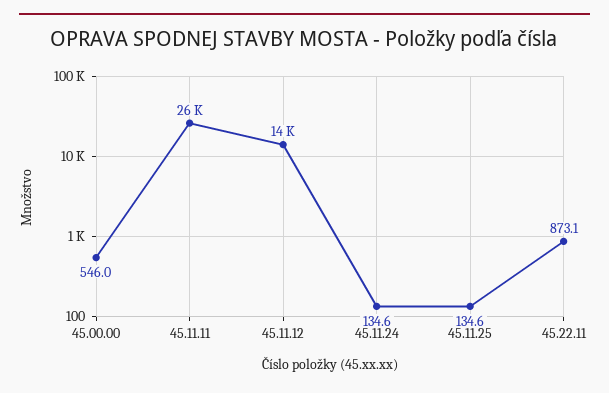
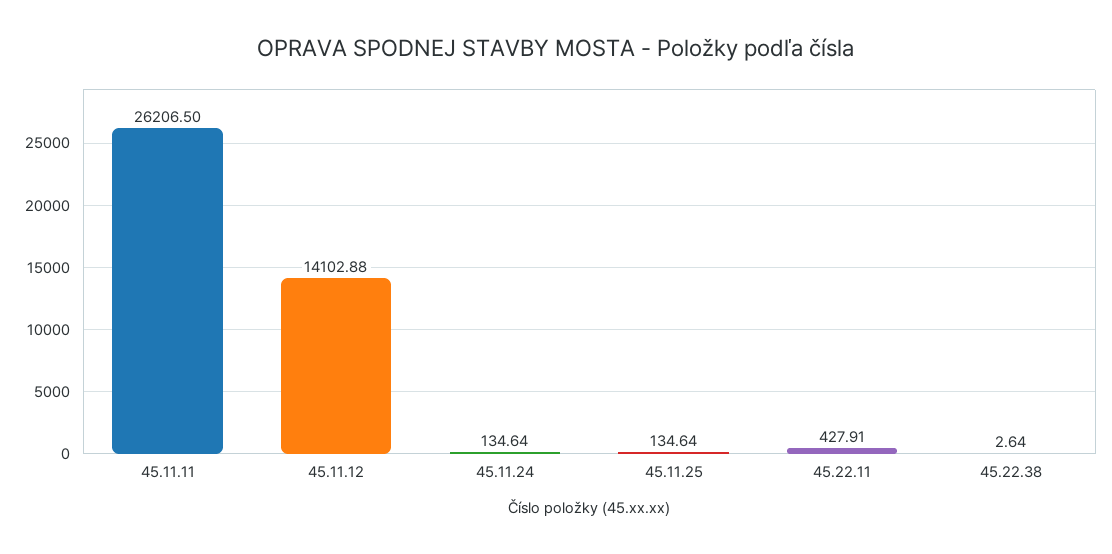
45.00.00: 546 -> none
45.22.11: 873.1 -> 427.91
45.22.38: none -> 2.64

